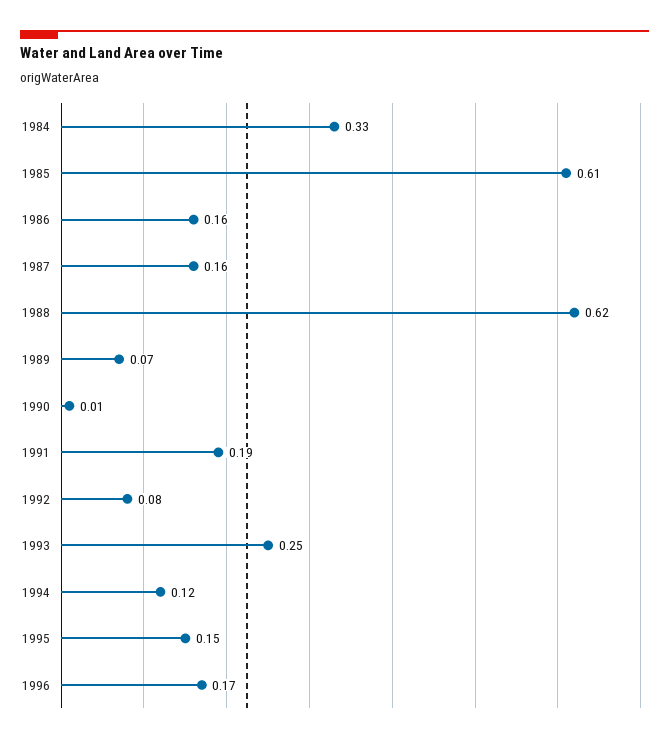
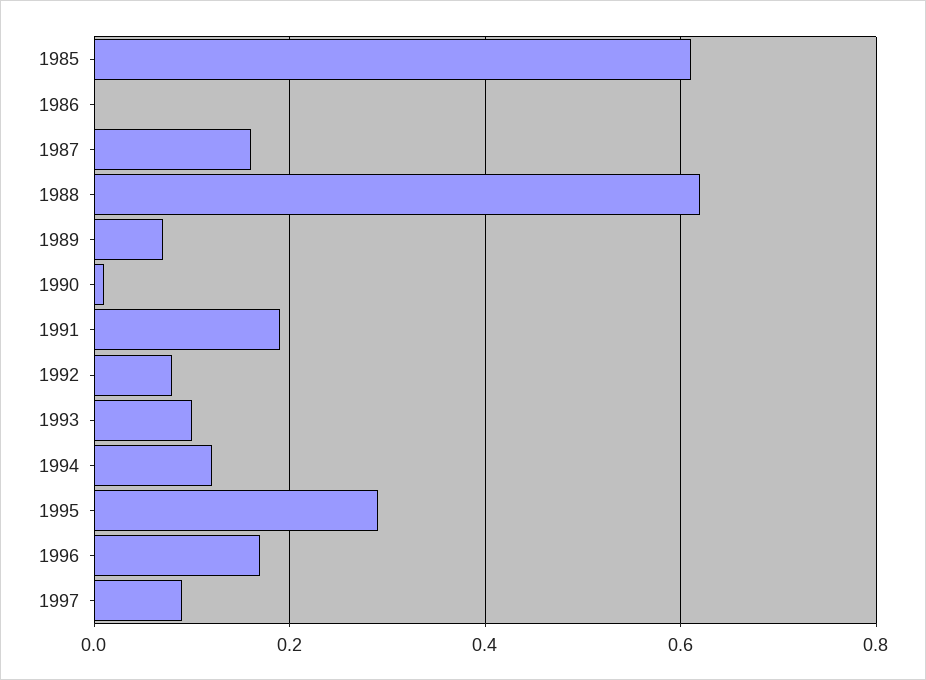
1984: 0.33 -> none
1986: 0.16 -> 0
1993: 0.25 -> 0.1
1995: 0.15 -> 0.3
1997: none -> 0.1

